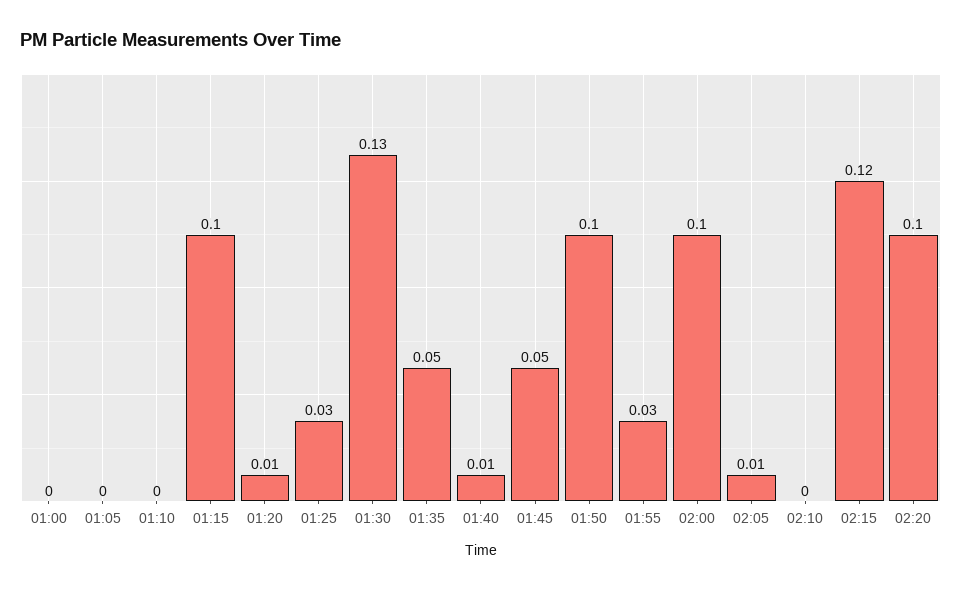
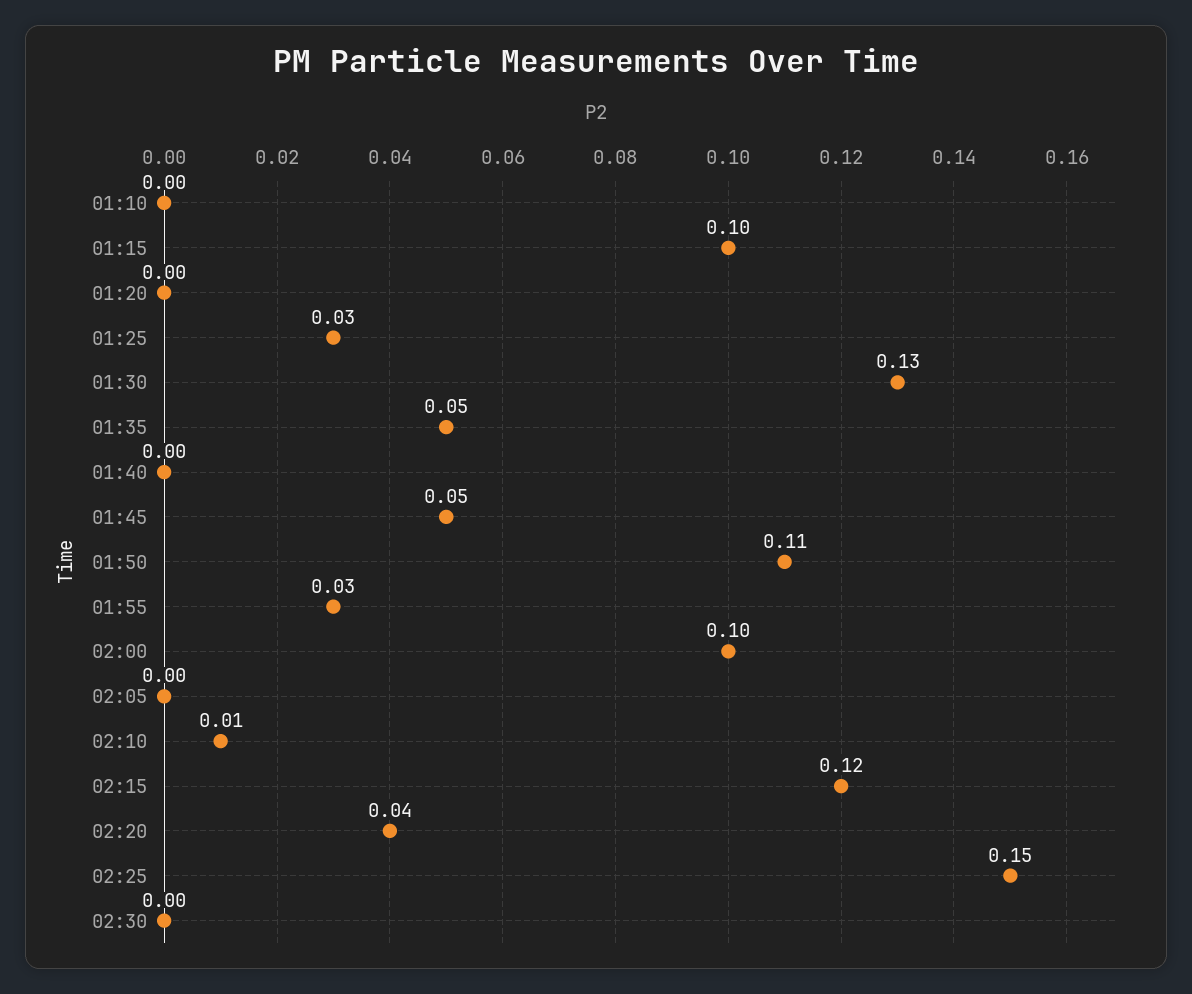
01:00: 0 -> none
01:05: 0 -> none
01:20: 0.01 -> 0
01:40: 0.01 -> 0
01:50: 0.1 -> 0.11
02:05: 0.01 -> 0
02:10: 0 -> 0.01
02:20: 0.1 -> 0.04
02:25: none -> 0.15
02:30: none -> 0

